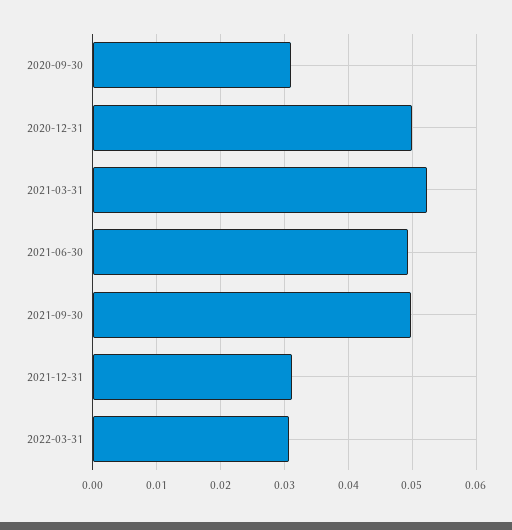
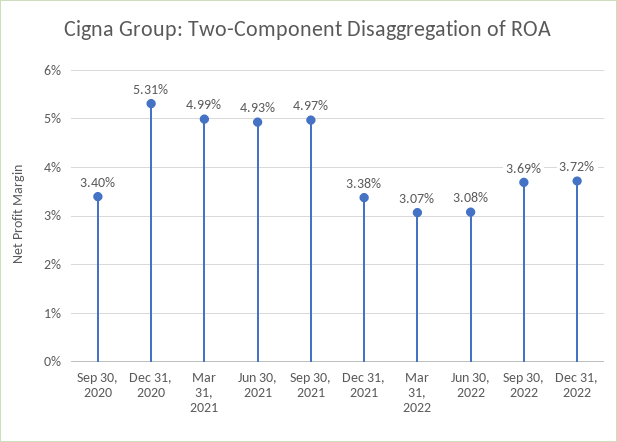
2020-09-30: 0.031 -> 0.034
2020-12-31: 0.05 -> 0.0531
2021-03-31: 0.052 -> 0.0499
2021-12-31: 0.031 -> 0.0338
Jun 30, 2022: none -> 0.0308
Sep 30, 2022: none -> 0.0369
Dec 31, 2022: none -> 0.0372

